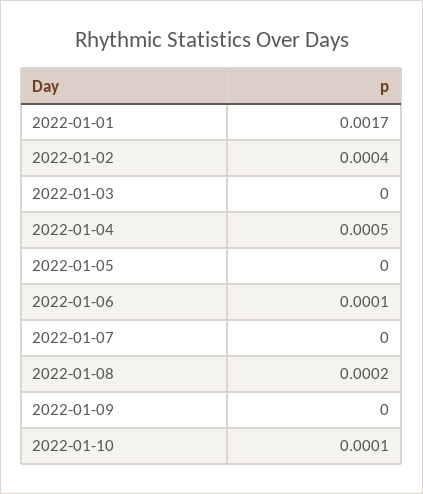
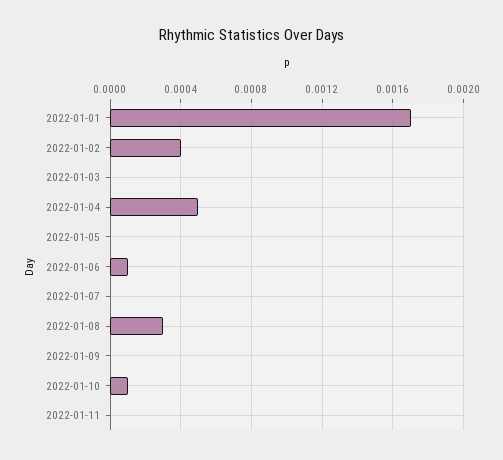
2022-01-08: 0.0002 -> 0.0003
2022-01-11: none -> 0

